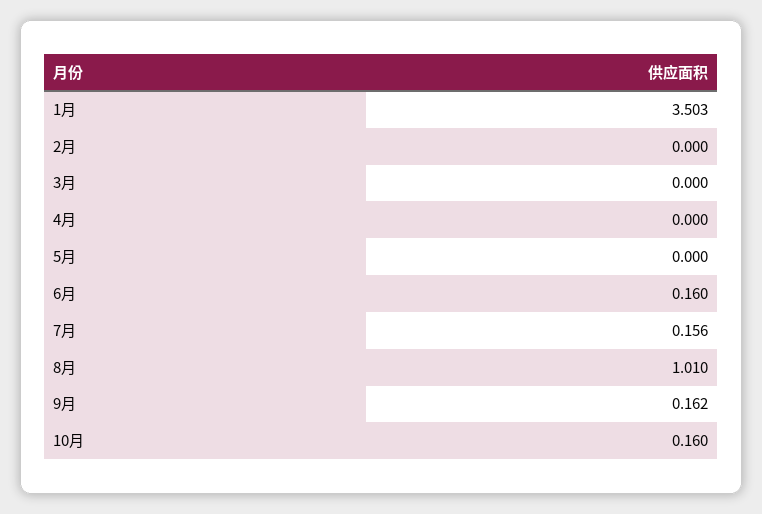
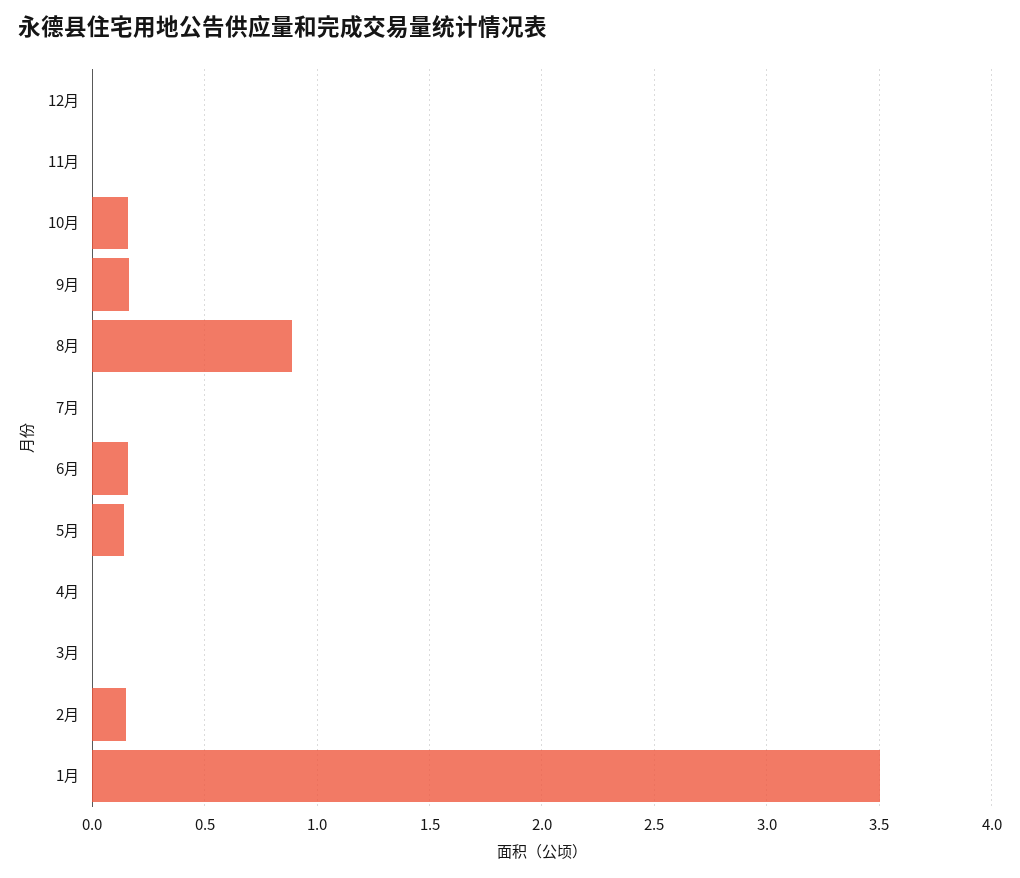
2月: 0 -> 0.15
5月: 0 -> 0.15
7月: 0.156 -> 0
8月: 1.01 -> 0.9
12月: none -> 0
11月: none -> 0

